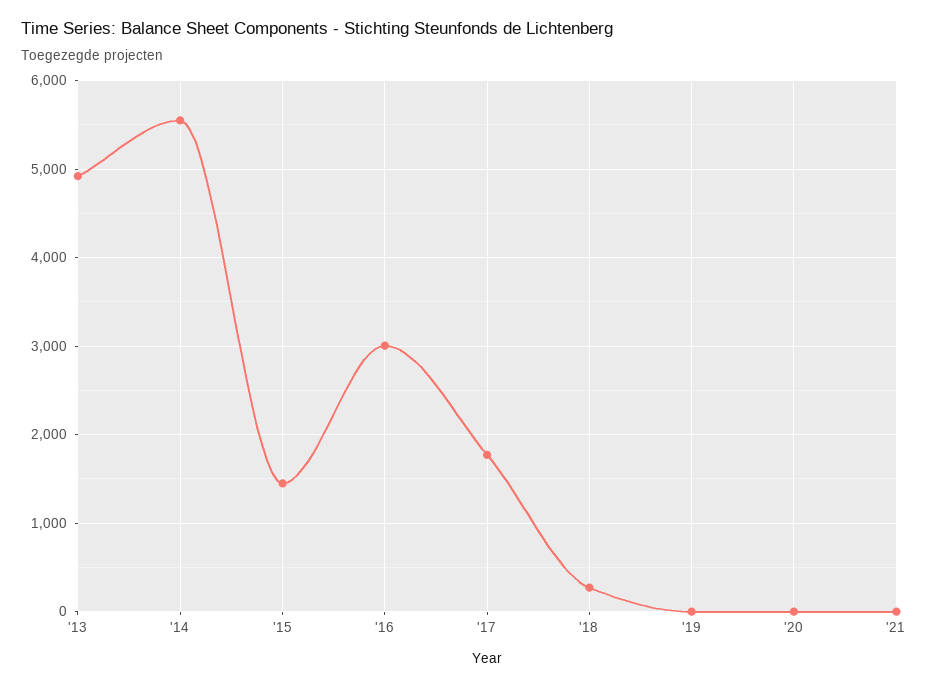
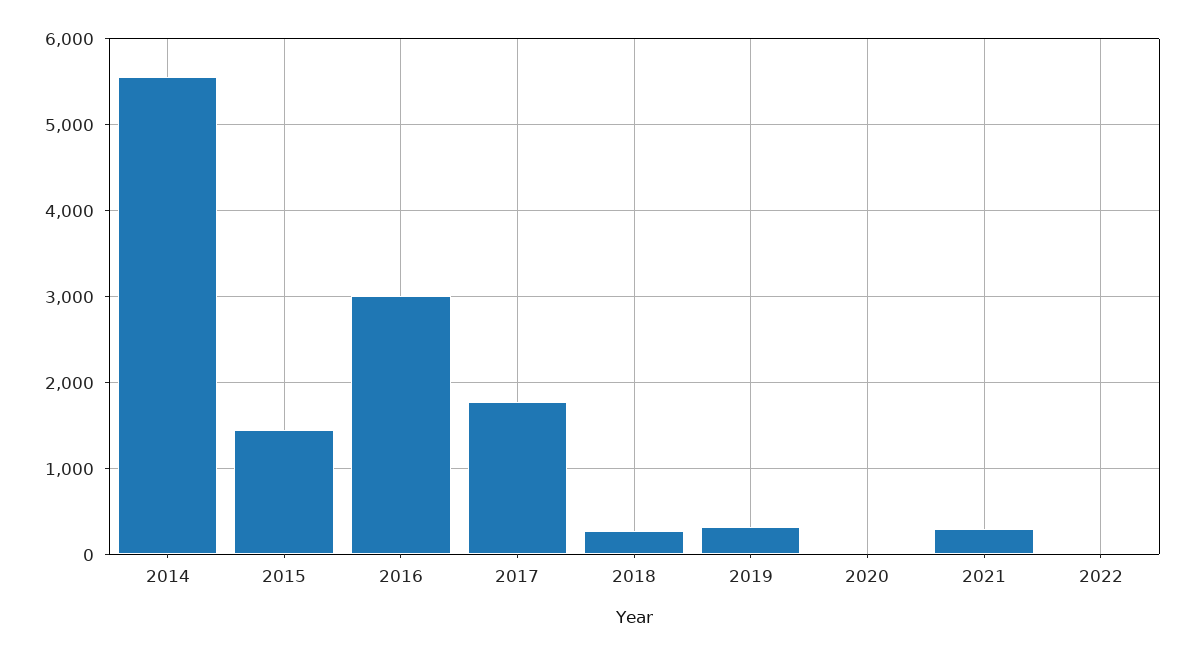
'13: 4900 -> none
'19: 0 -> 300
'21: 0 -> 300
2022: none -> 0

